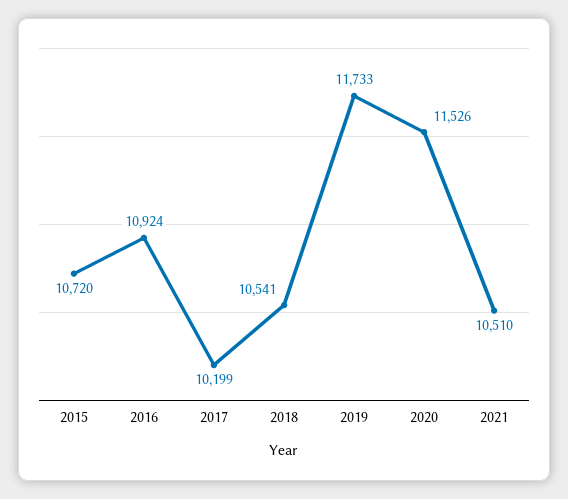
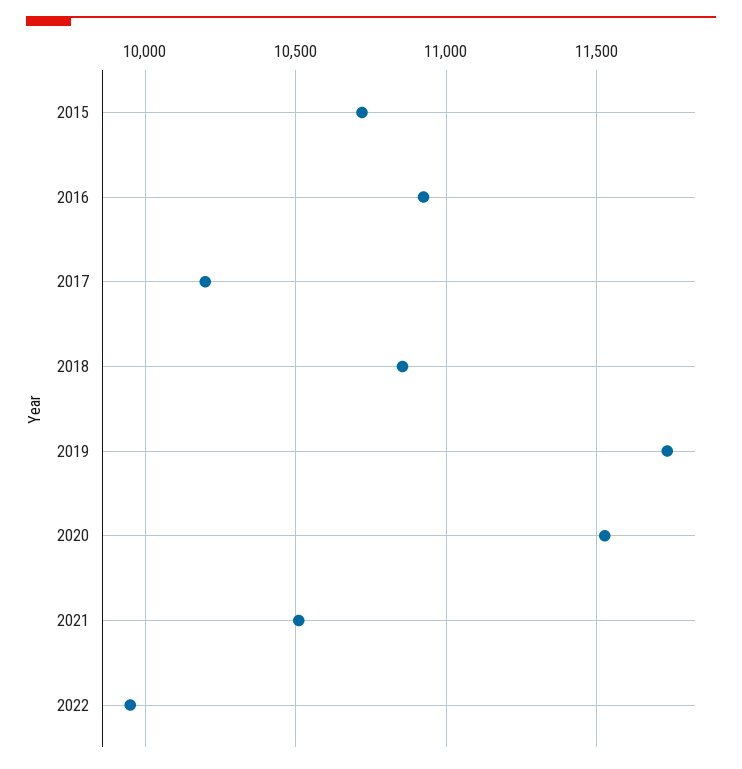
2018: 10541 -> 10850
2022: none -> 9950

